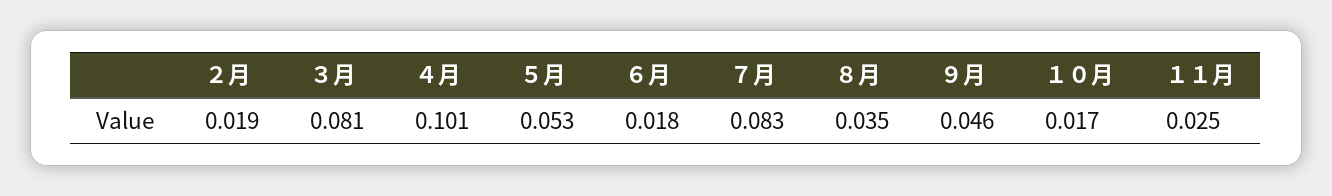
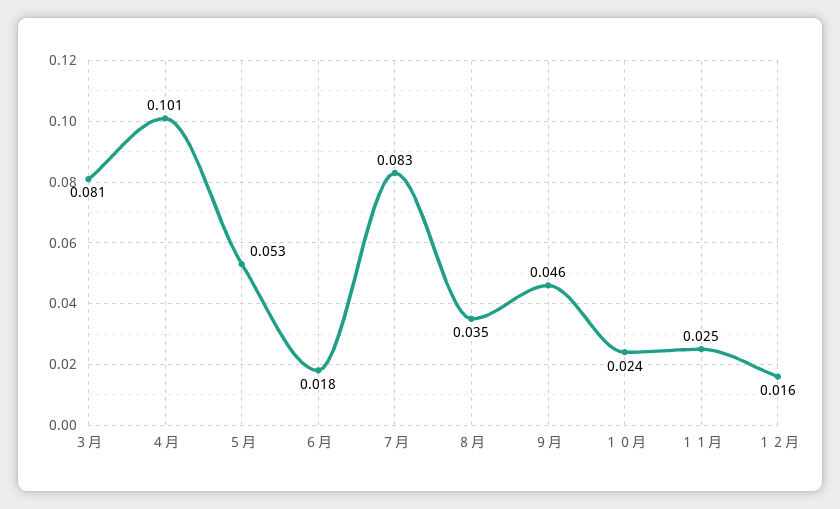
２月: 0.019 -> none
１０月: 0.017 -> 0.024
１２月: none -> 0.016

